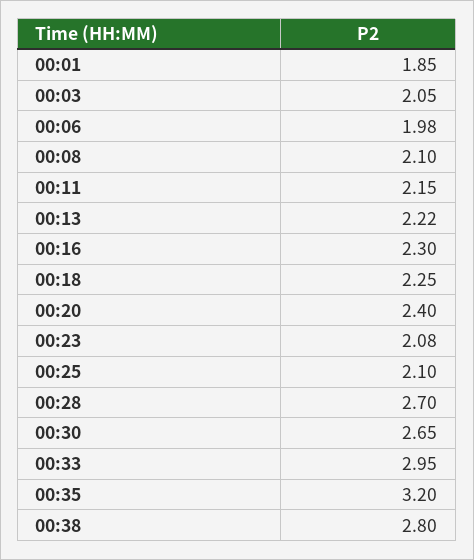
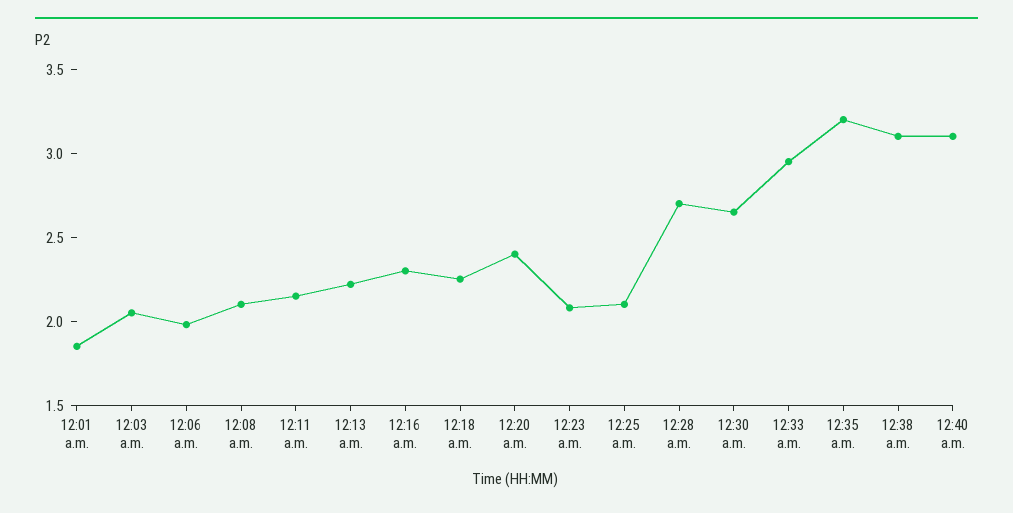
00:38: 2.8 -> 3.1
12:40 a.m.: none -> 3.1

